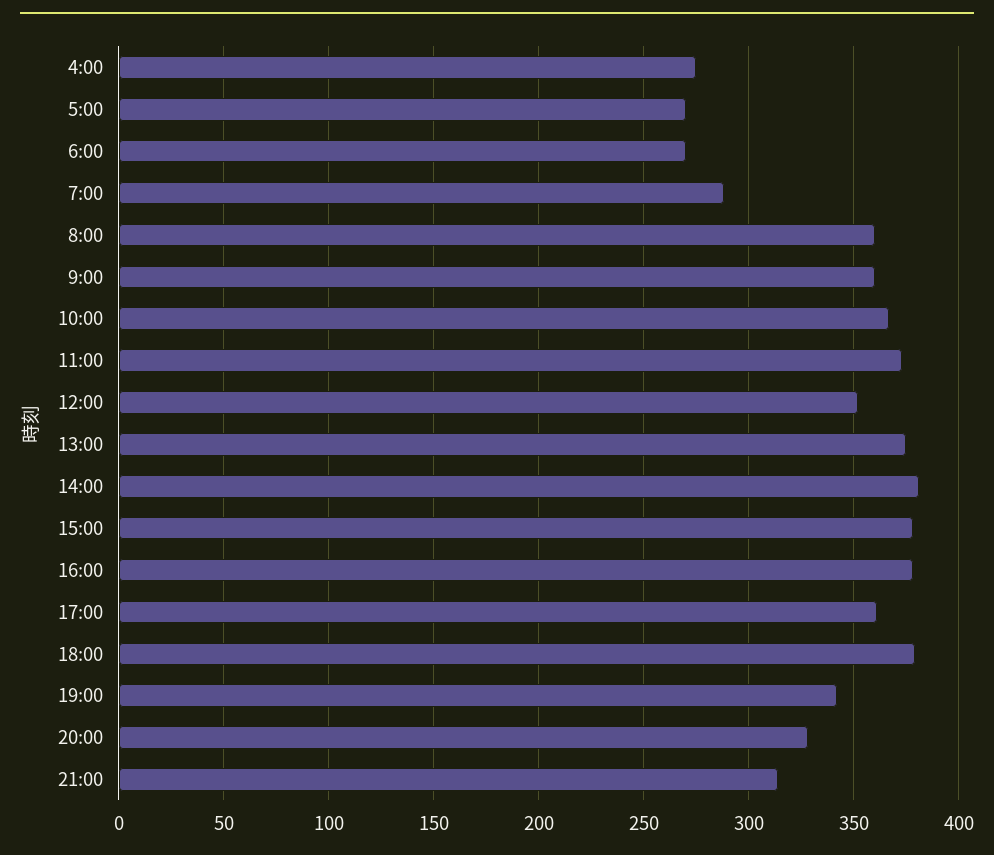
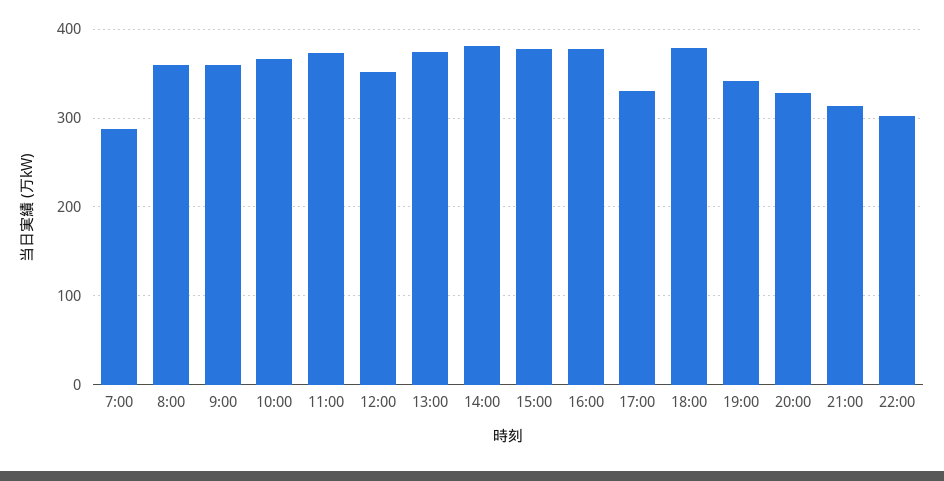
4:00: 275 -> none
5:00: 270 -> none
6:00: 270 -> none
17:00: 360 -> 330
22:00: none -> 300

